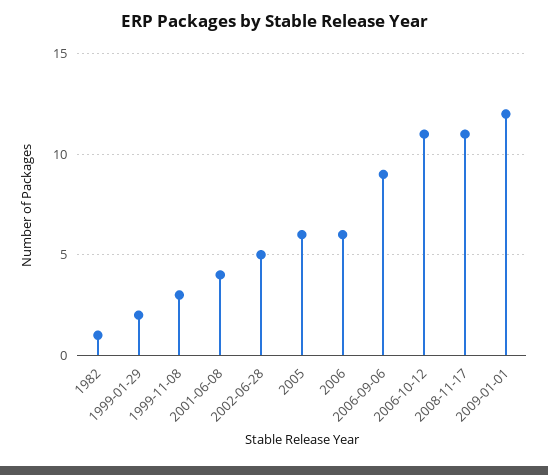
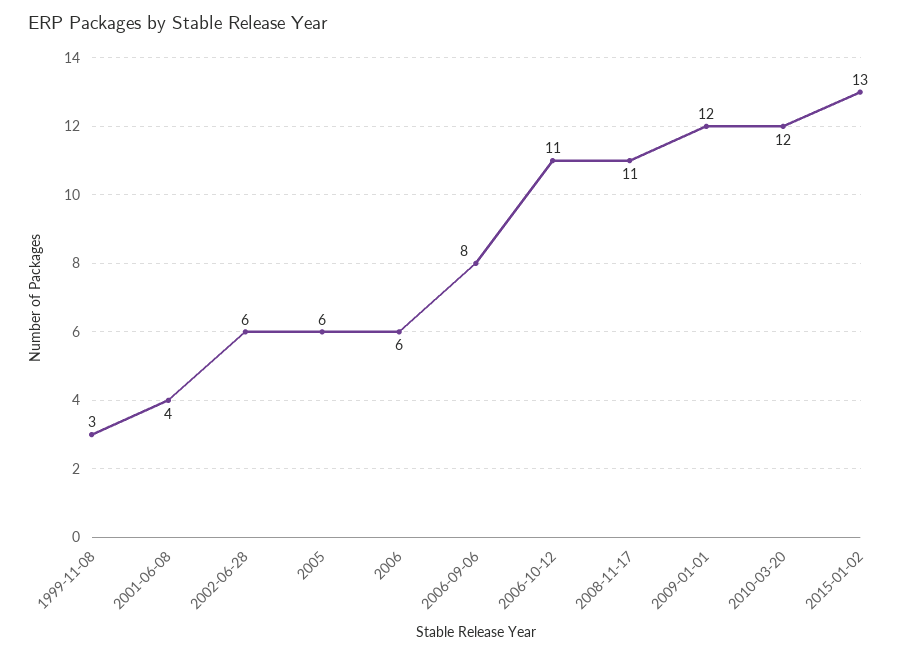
1982: 1 -> none
1999-01-29: 2 -> none
2002-06-28: 5 -> 6
2006-09-06: 9 -> 8
2010-03-20: none -> 12
2015-01-02: none -> 13

